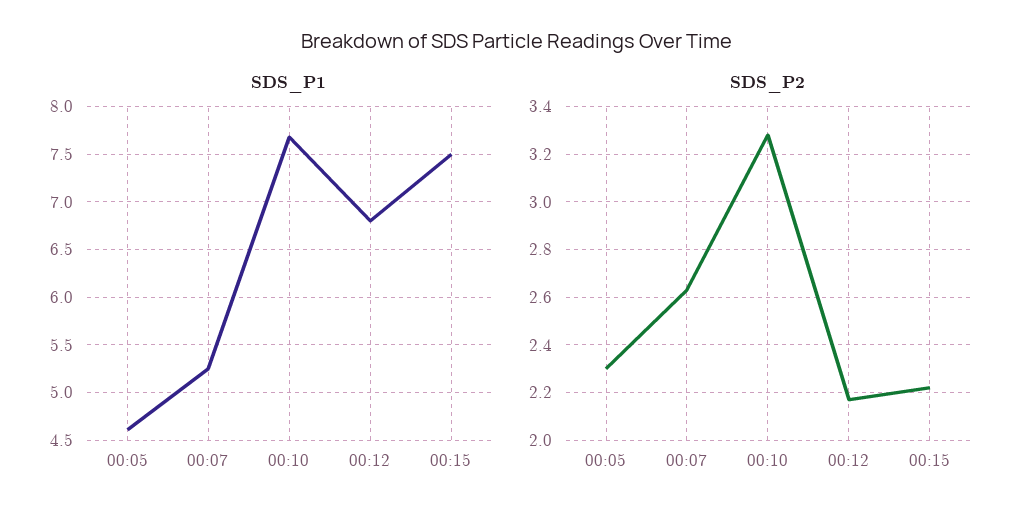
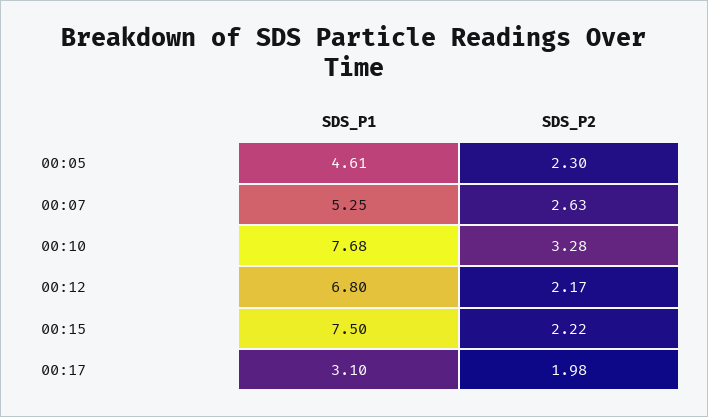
SDS_P1, 00:17: none -> 3.1
SDS_P2, 00:17: none -> 1.98

